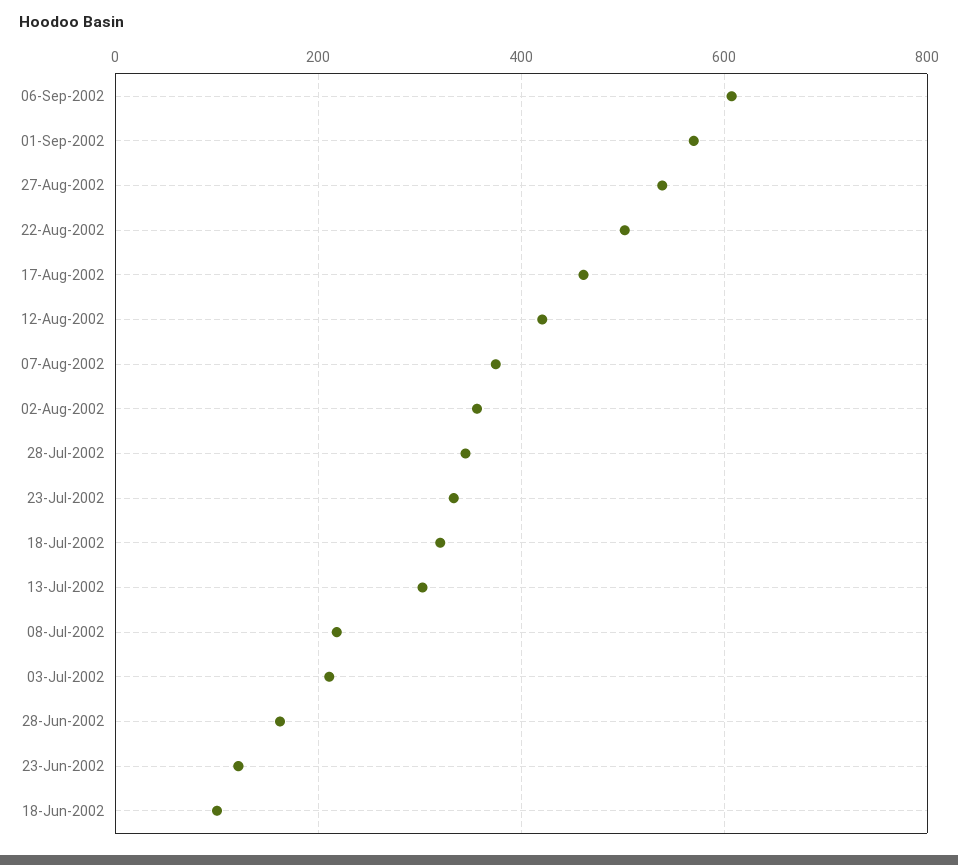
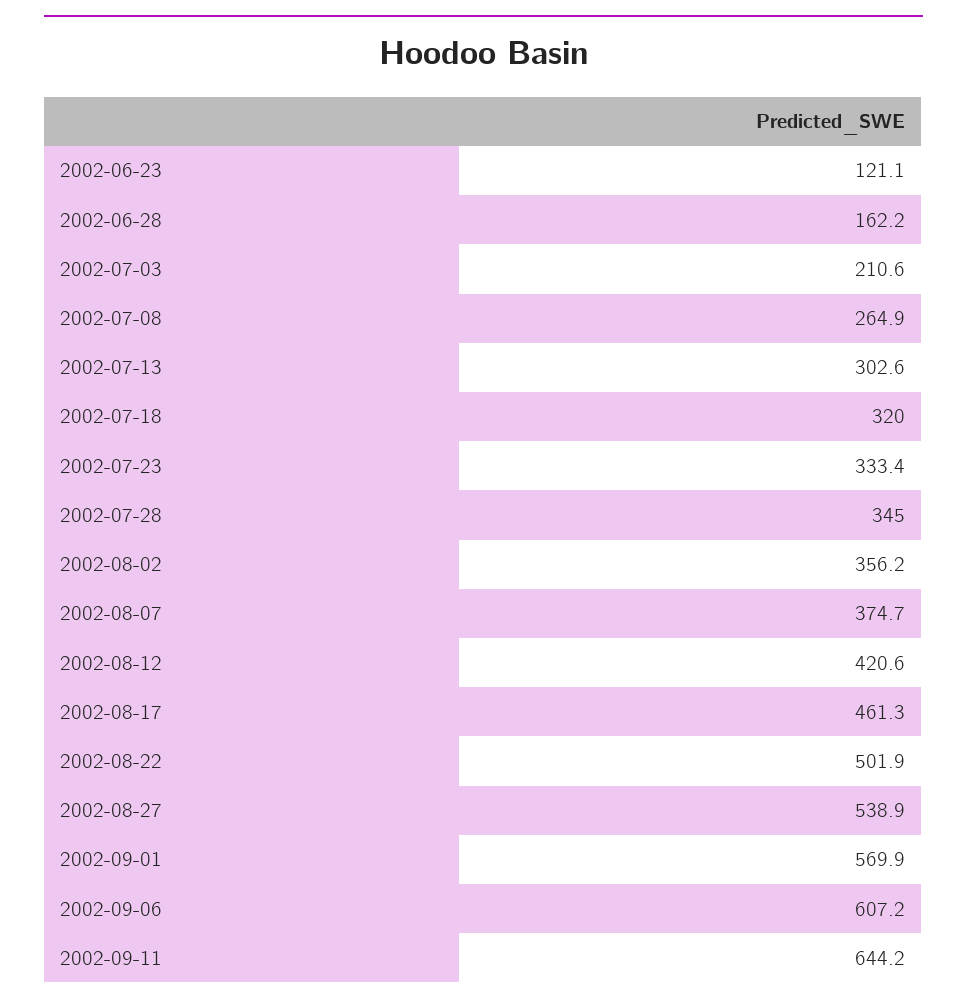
08-Jul-2002: 220 -> 264.9
18-Jun-2002: 100 -> none
2002-09-11: none -> 644.2

